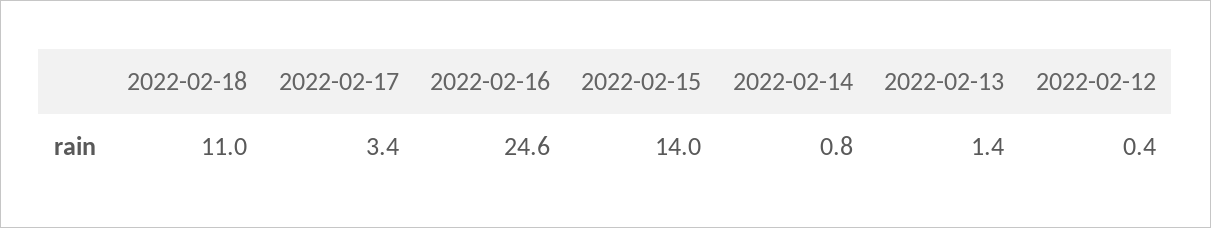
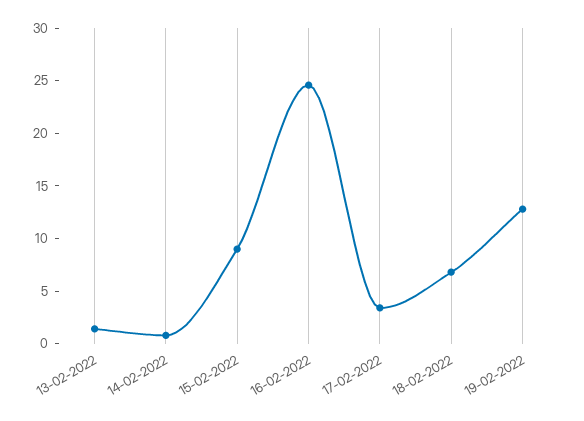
2022-02-18: 11 -> 7
2022-02-15: 14 -> 9
2022-02-12: 0.4 -> none
19-02-2022: none -> 13

